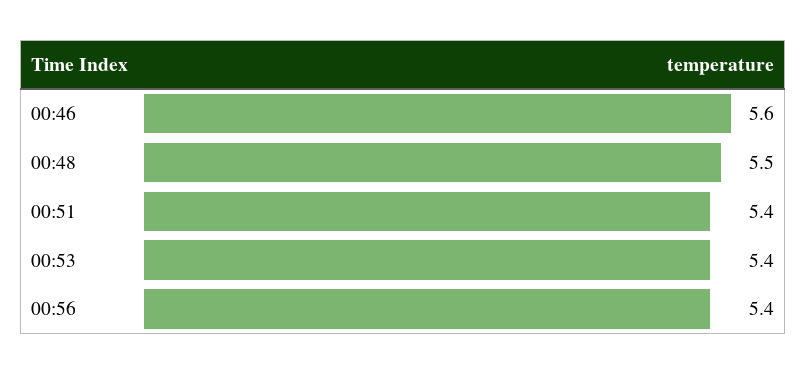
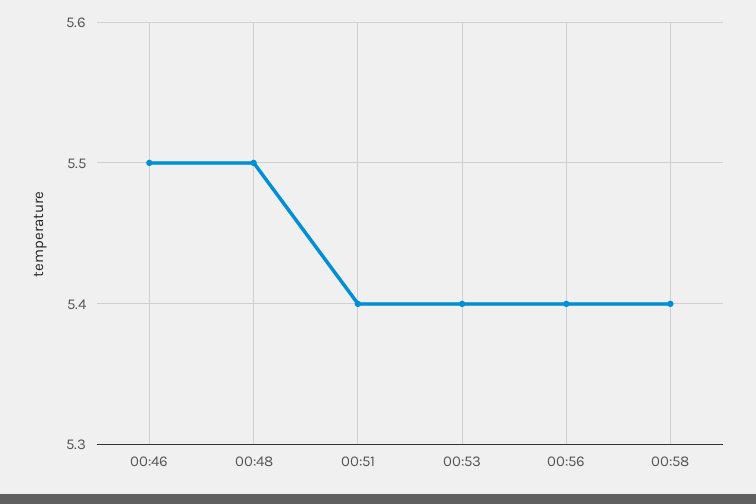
00:46: 5.6 -> 5.5
00:58: none -> 5.4

